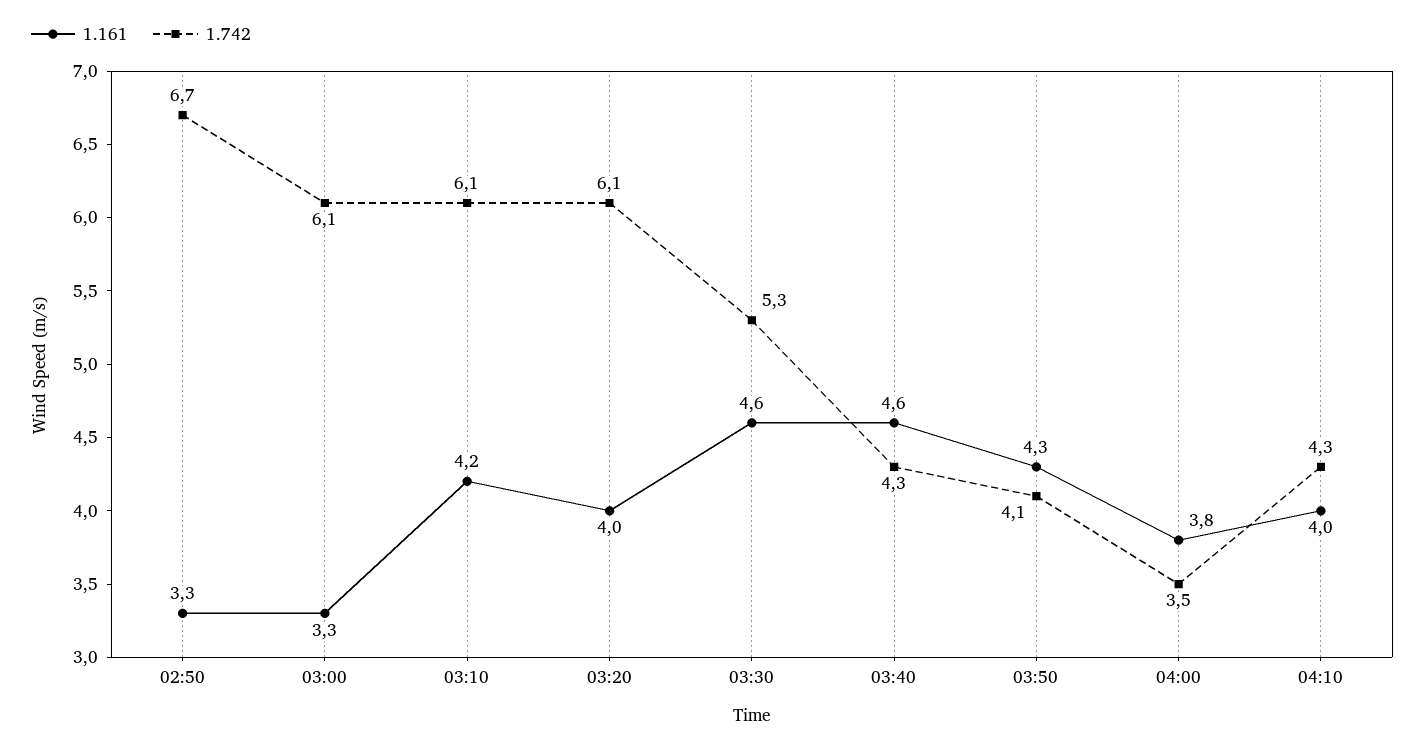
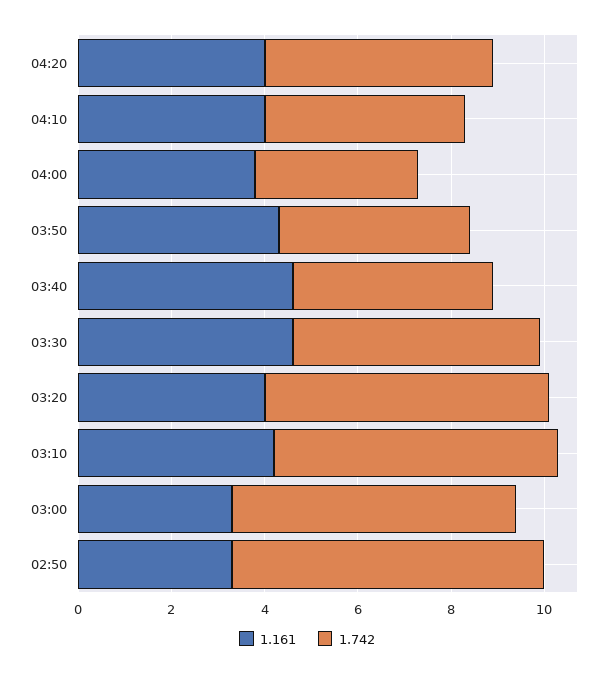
1.161, 04:20: none -> 4
1.742, 04:20: none -> 5

